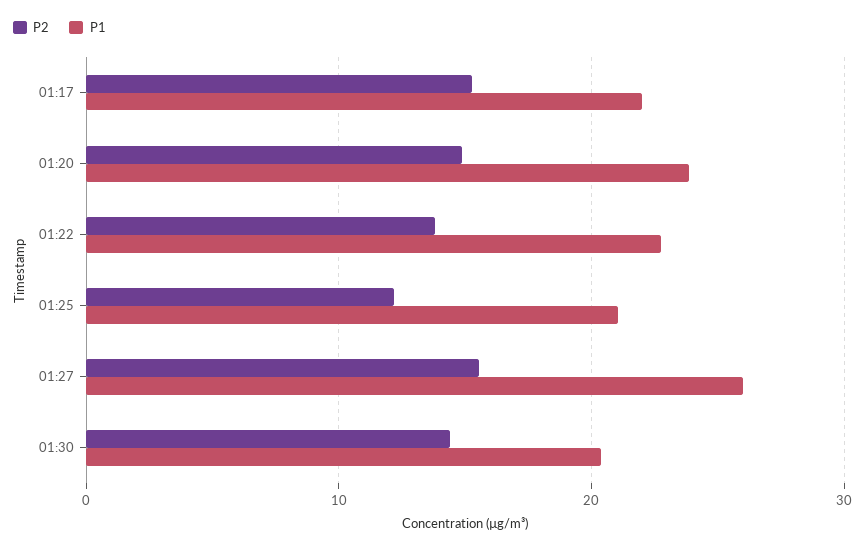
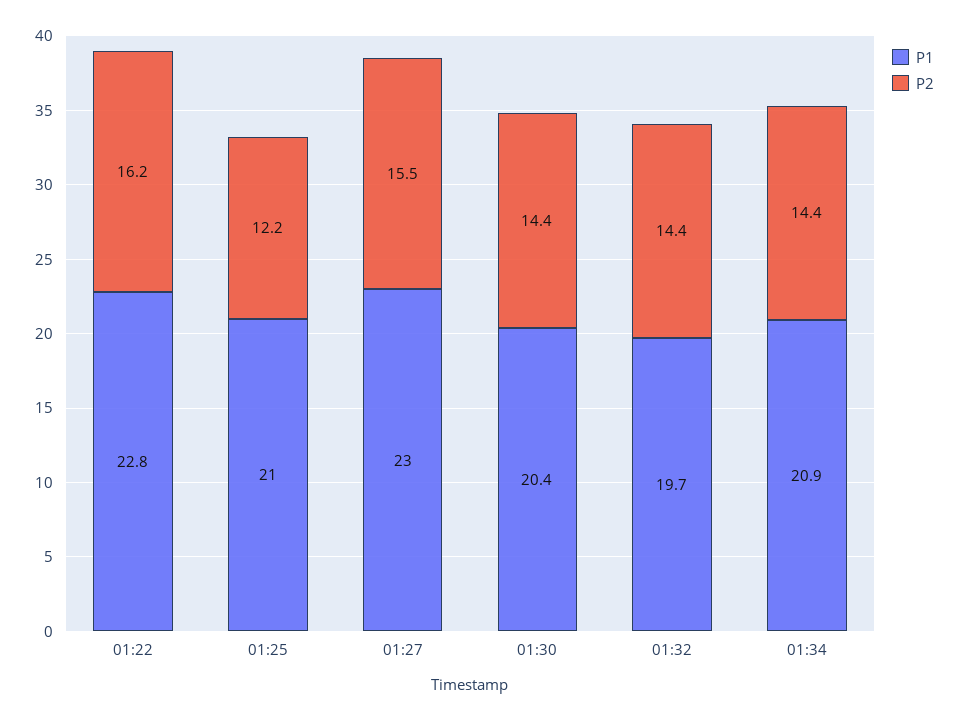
P2, 01:17: 15 -> none
P1, 01:17: 22 -> none
P2, 01:20: 15 -> none
P1, 01:20: 24 -> none
P2, 01:22: 14 -> 16.2
P1, 01:27: 26 -> 23
P1, 01:32: none -> 19.7
P2, 01:32: none -> 14.4
P1, 01:34: none -> 20.9
P2, 01:34: none -> 14.4

